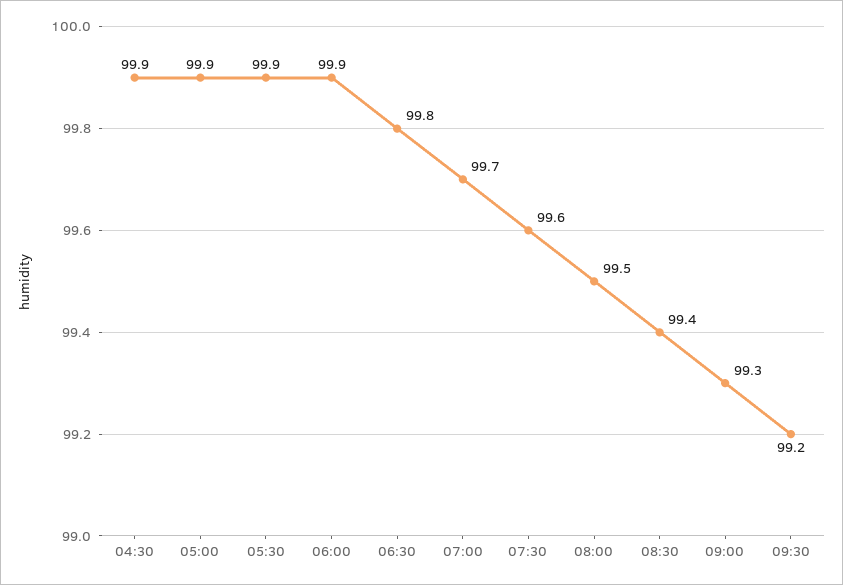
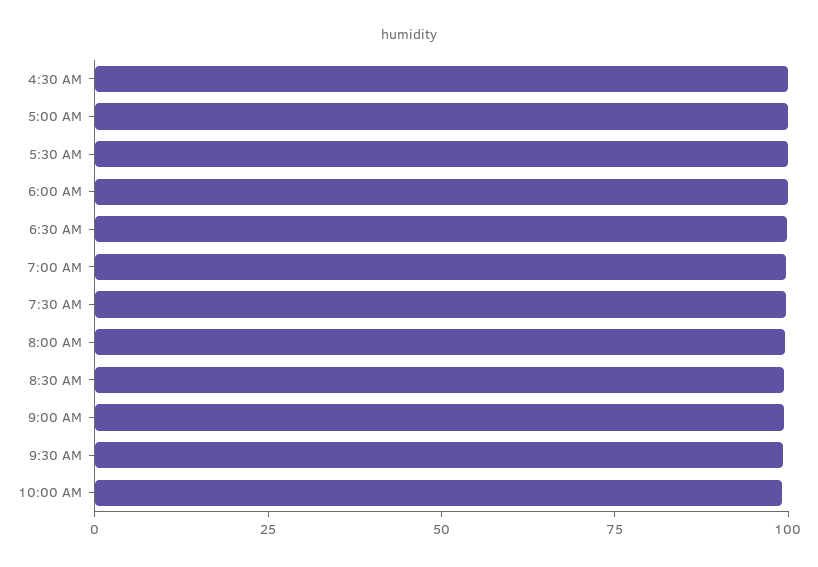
10:00 AM: none -> 100

